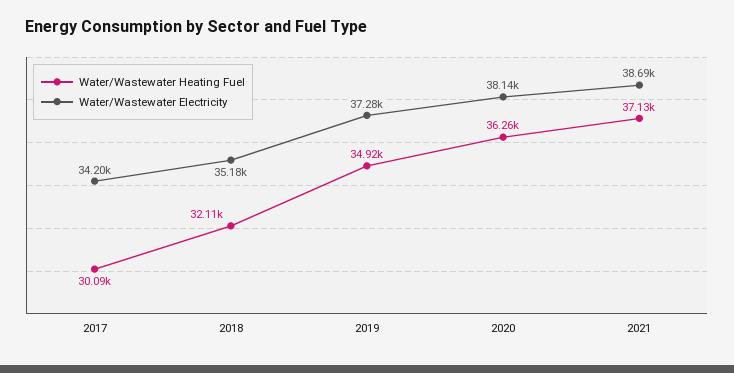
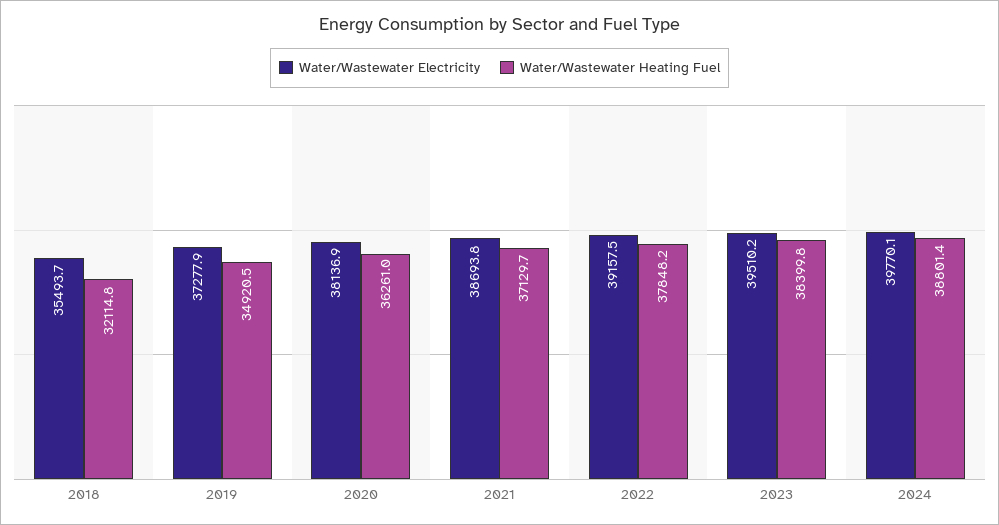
Water/Wastewater Heating Fuel, 2017: 30090 -> none
Water/Wastewater Electricity, 2017: 34200 -> none
Water/Wastewater Electricity, 2018: 35180 -> 35493.7
Water/Wastewater Electricity, 2022: none -> 39157.5
Water/Wastewater Heating Fuel, 2022: none -> 37848.2
Water/Wastewater Electricity, 2023: none -> 39510.2
Water/Wastewater Heating Fuel, 2023: none -> 38399.8
Water/Wastewater Electricity, 2024: none -> 39770.1
Water/Wastewater Heating Fuel, 2024: none -> 38801.4

